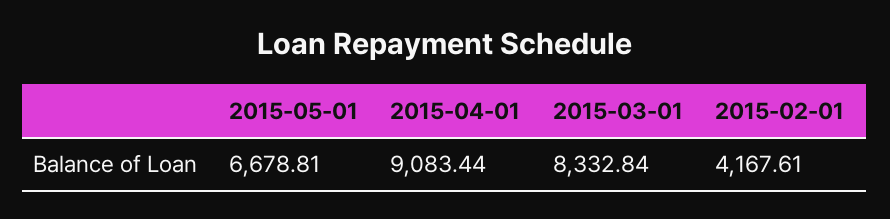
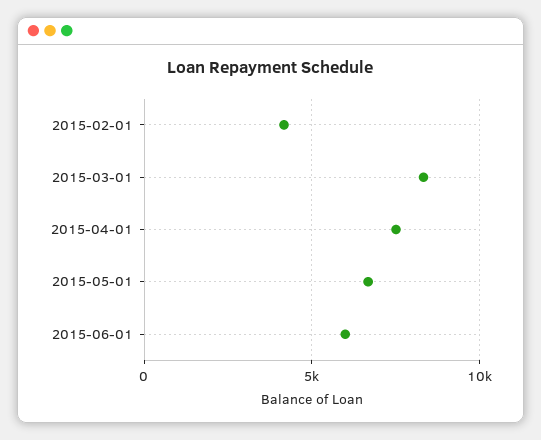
2015-04-01: 9083.44 -> 7500
2015-06-01: none -> 6000

